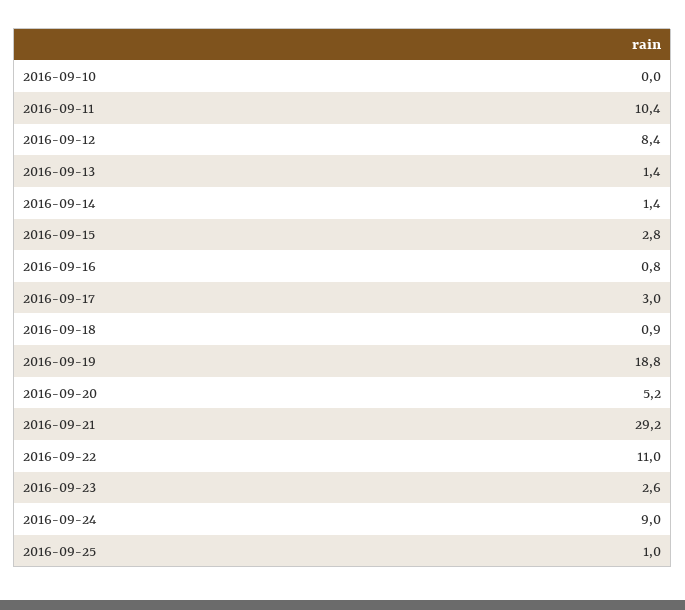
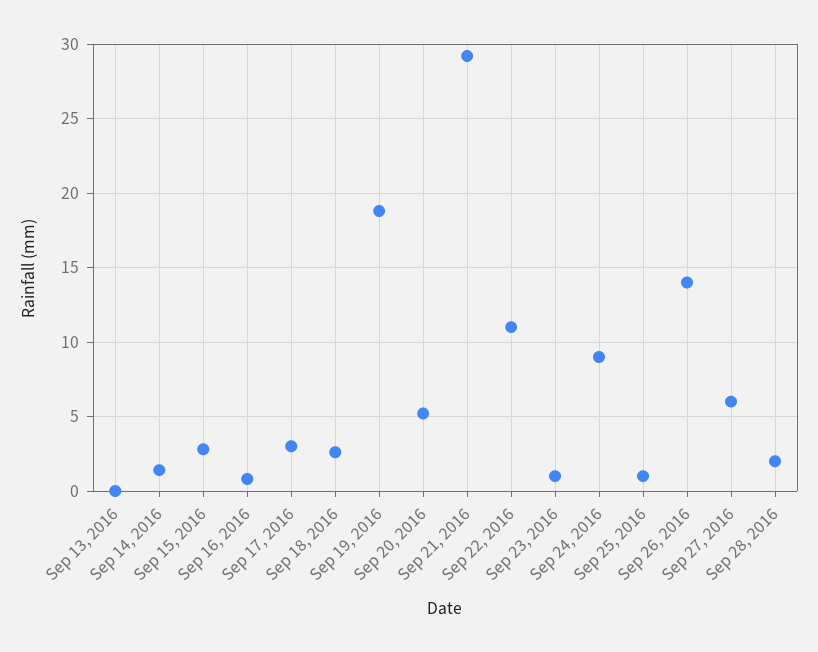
2016-09-10: 0 -> none
2016-09-11: 10.4 -> none
2016-09-12: 8.4 -> none
2016-09-13: 1.4 -> 0
2016-09-18: 0.9 -> 2.5
2016-09-23: 2.6 -> 1
Sep 26, 2016: none -> 14
Sep 27, 2016: none -> 6
Sep 28, 2016: none -> 2

